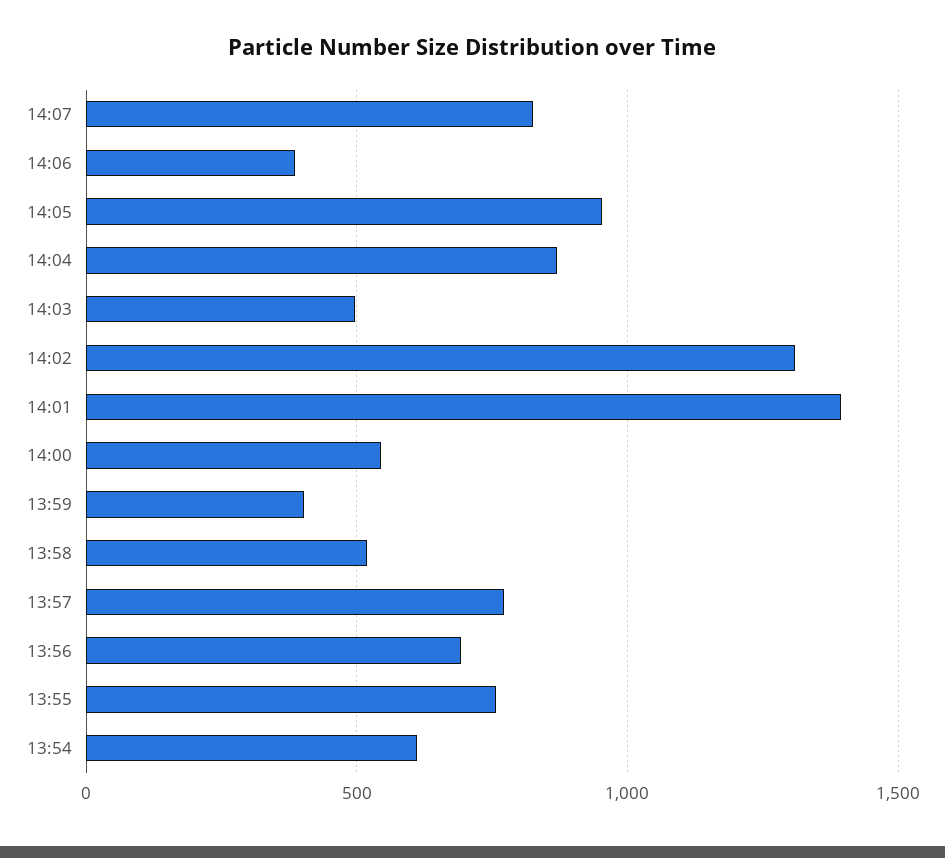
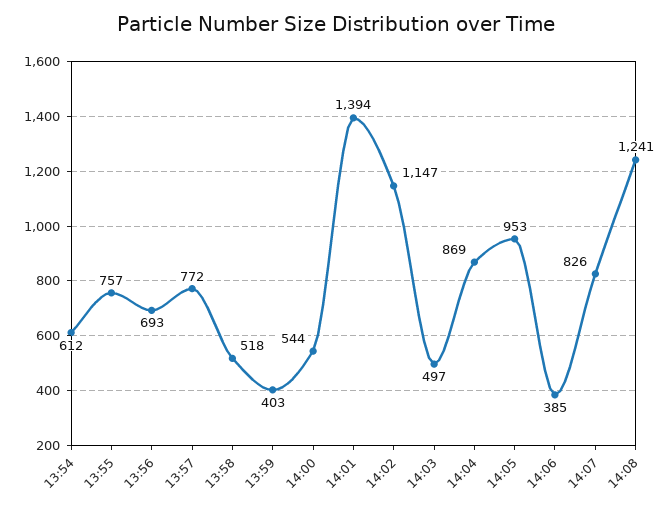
14:02: 1300 -> 1147
14:08: none -> 1241

